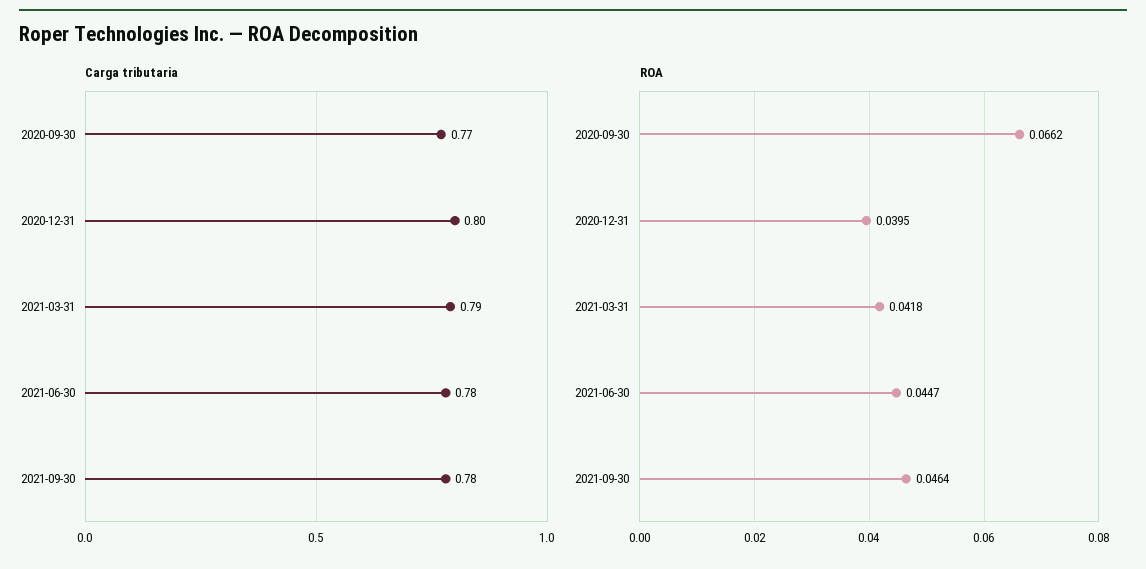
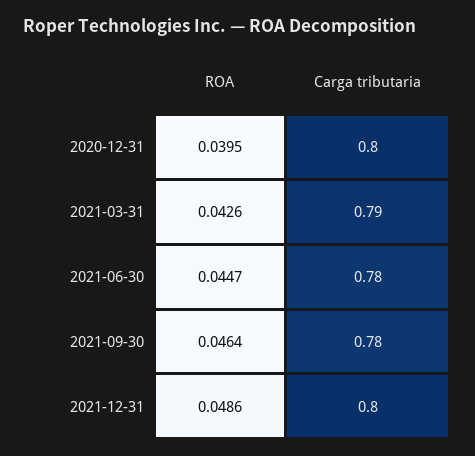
Carga tributaria, 2020-09-30: 0.77 -> none
ROA, 2020-09-30: 0.0662 -> none
ROA, 2021-03-31: 0.0418 -> 0.0426
ROA, 2021-12-31: none -> 0.0486
Carga tributaria, 2021-12-31: none -> 0.8

